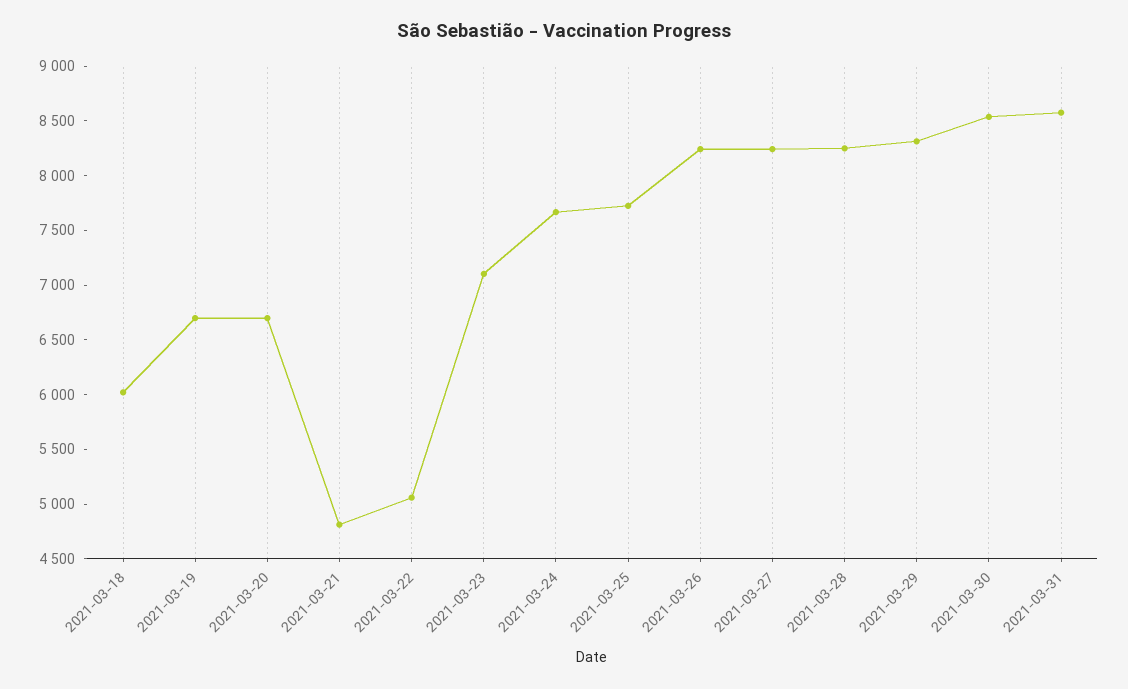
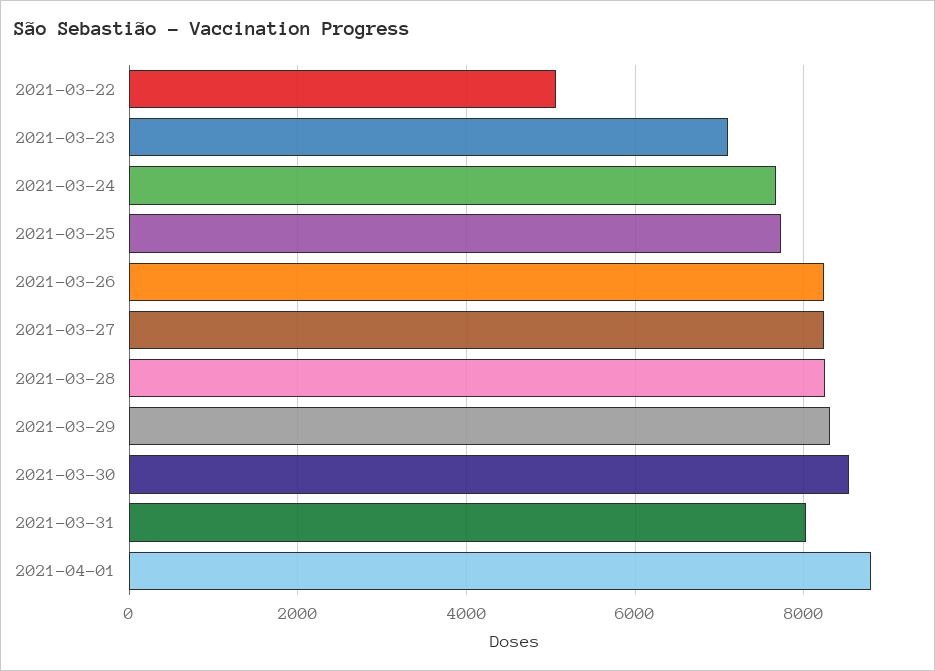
2021-03-18: 6000 -> none
2021-03-19: 6700 -> none
2021-03-20: 6700 -> none
2021-03-21: 4800 -> none
2021-03-31: 8600 -> 8000
2021-04-01: none -> 8800

